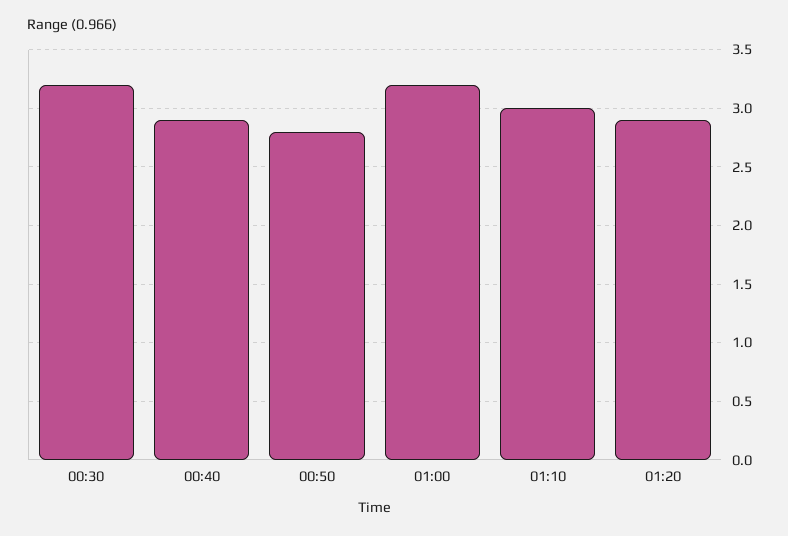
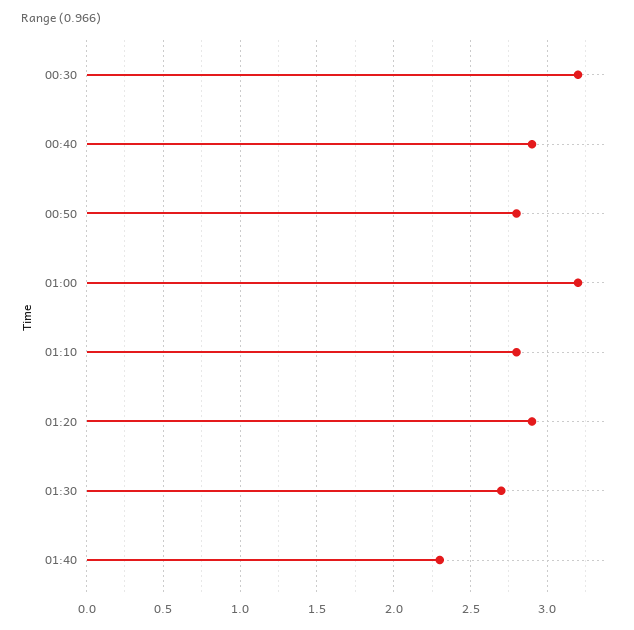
01:10: 3 -> 2.8
01:30: none -> 2.7
01:40: none -> 2.3

